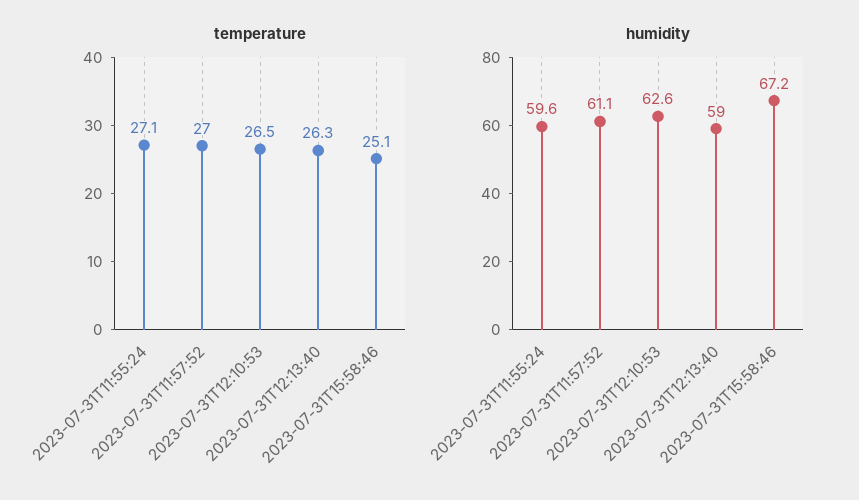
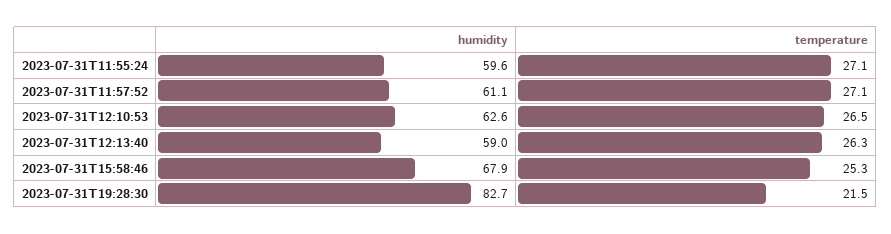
temperature, 2023-07-31T11:57:52: 27 -> 27.1
temperature, 2023-07-31T15:58:46: 25.1 -> 25.3
humidity, 2023-07-31T15:58:46: 67.2 -> 67.9
humidity, 2023-07-31T19:28:30: none -> 82.7
temperature, 2023-07-31T19:28:30: none -> 21.5

